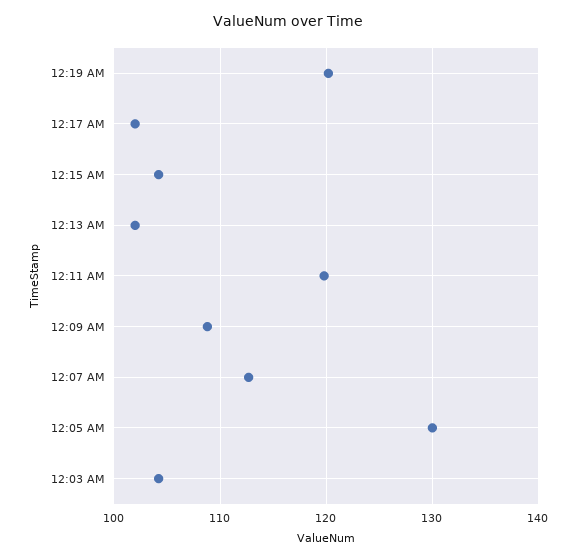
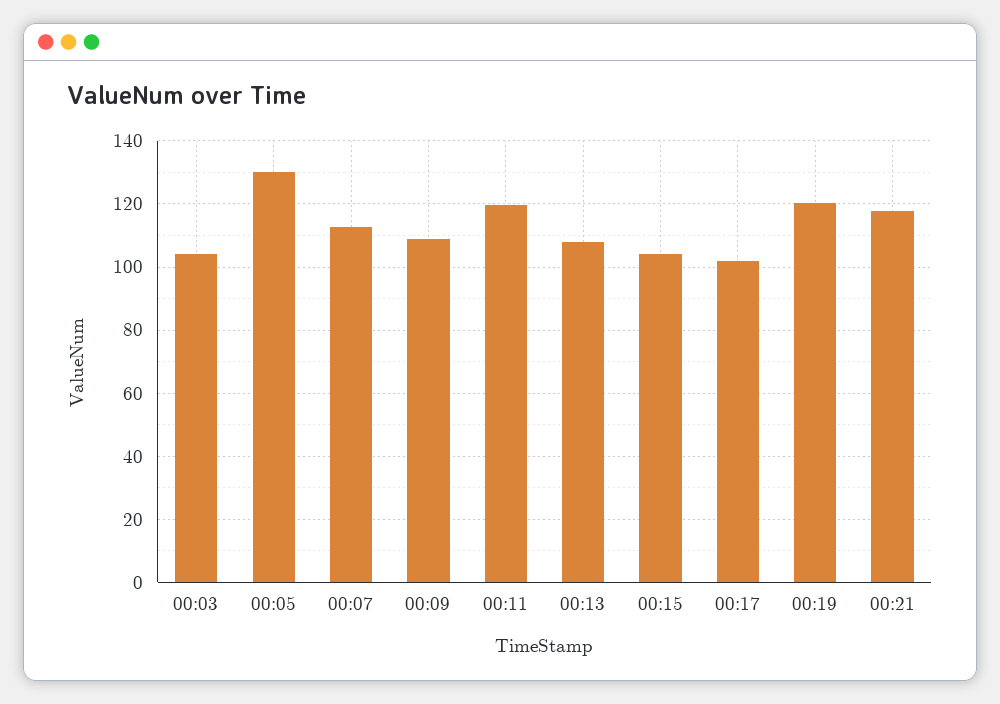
12:13 AM: 102 -> 108
00:21: none -> 118

